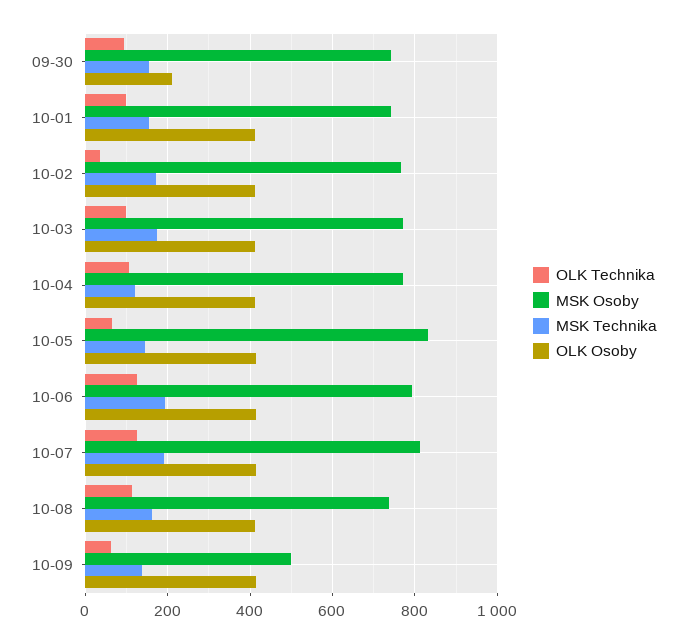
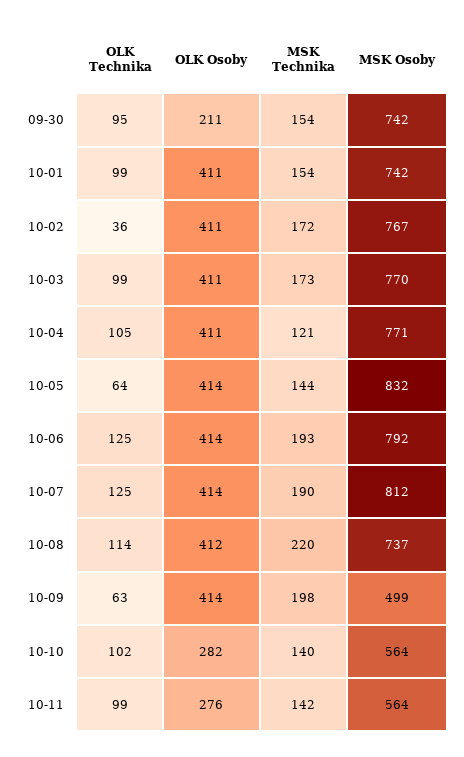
MSK Technika, 10-08: 160 -> 220
MSK Technika, 10-09: 140 -> 198
OLK Technika, 10-10: none -> 102
OLK Osoby, 10-10: none -> 282
MSK Technika, 10-10: none -> 140
MSK Osoby, 10-10: none -> 564
OLK Technika, 10-11: none -> 99
OLK Osoby, 10-11: none -> 276
MSK Technika, 10-11: none -> 142
MSK Osoby, 10-11: none -> 564

